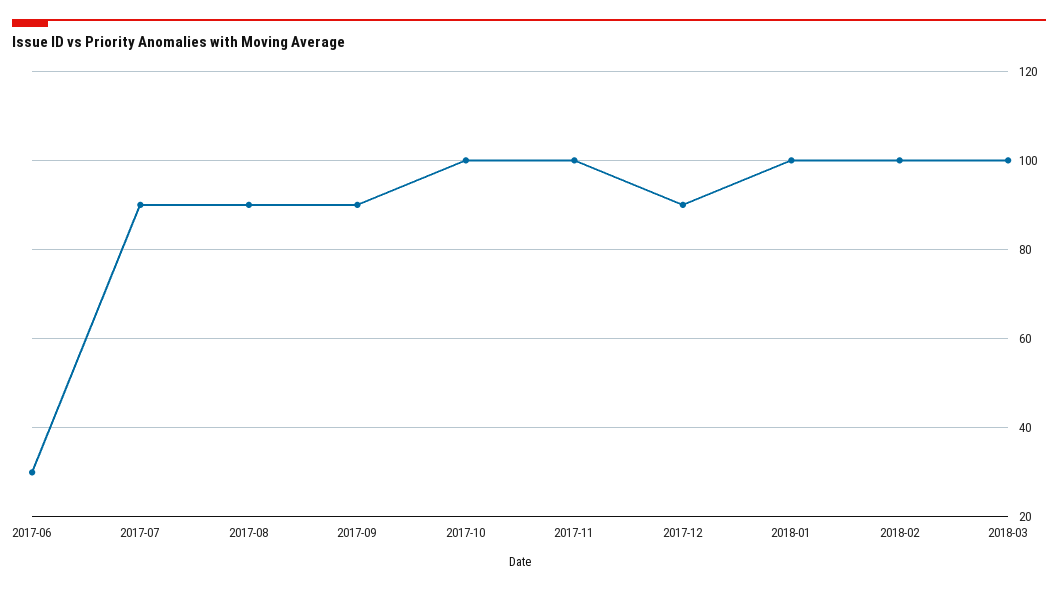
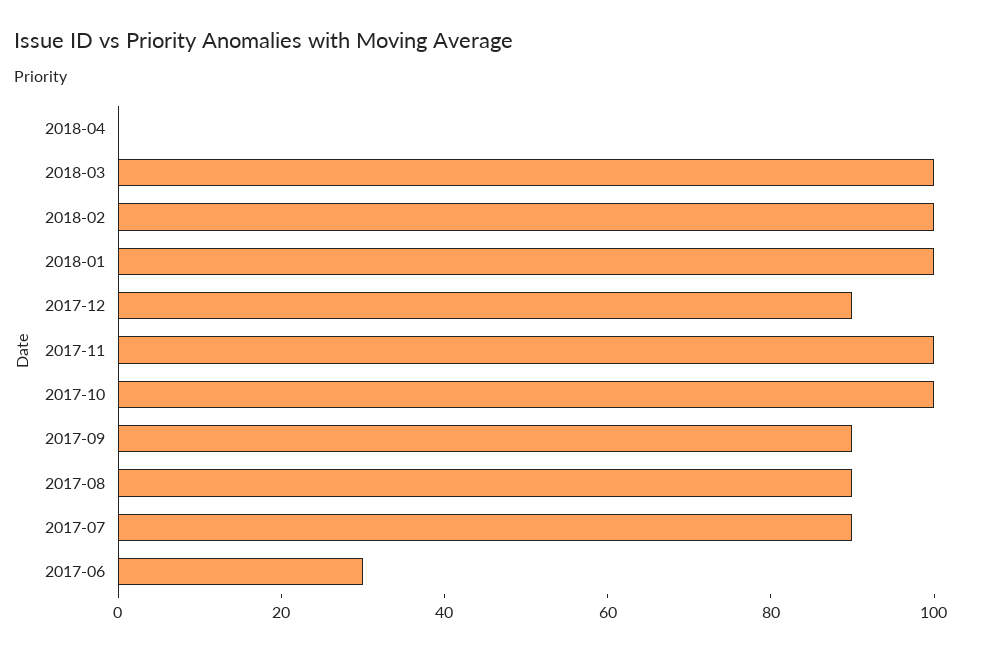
2018-04: none -> 0

